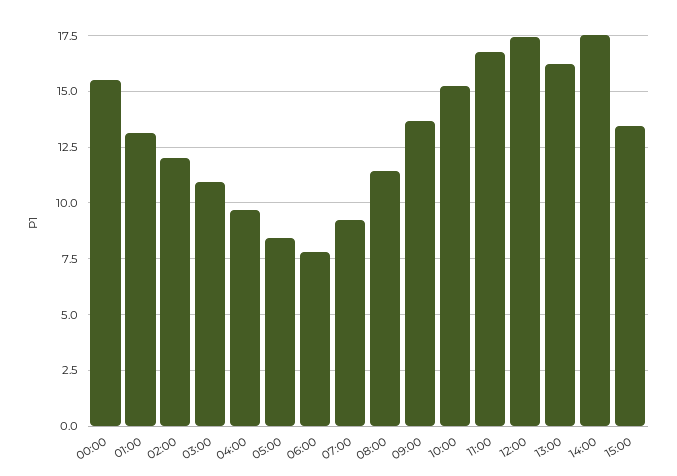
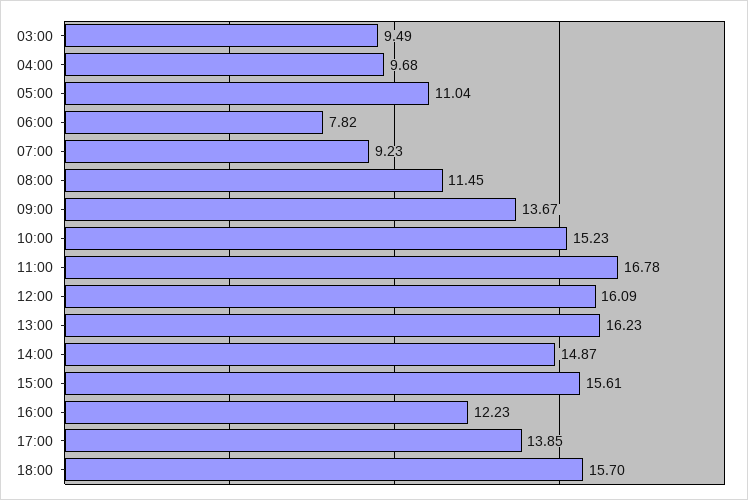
00:00: 15.5 -> none
01:00: 13 -> none
02:00: 12 -> none
03:00: 11 -> 9.49
05:00: 8.5 -> 11.04
12:00: 17.5 -> 16.09
14:00: 17.5 -> 14.87
15:00: 13.5 -> 15.61
16:00: none -> 12.23
17:00: none -> 13.85
18:00: none -> 15.7

